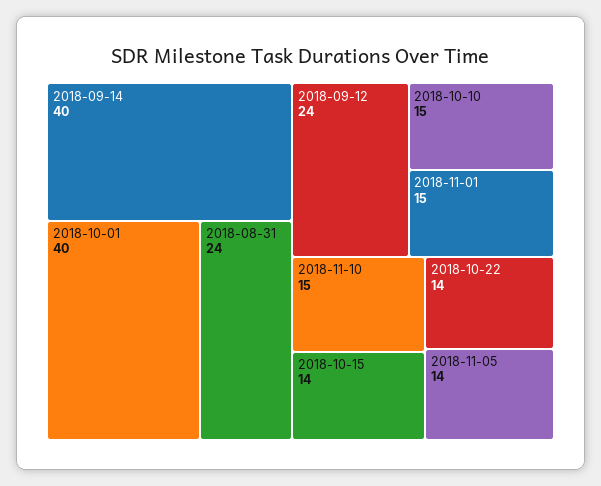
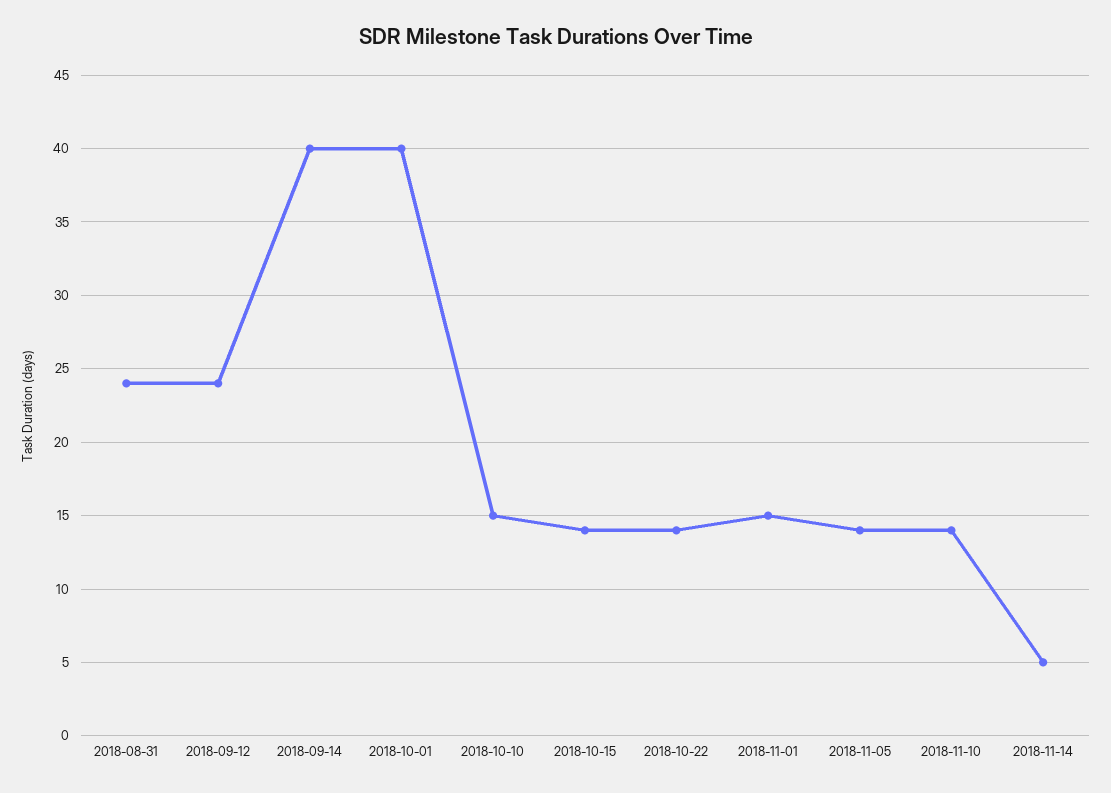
2018-11-10: 15 -> 14
2018-11-14: none -> 5

